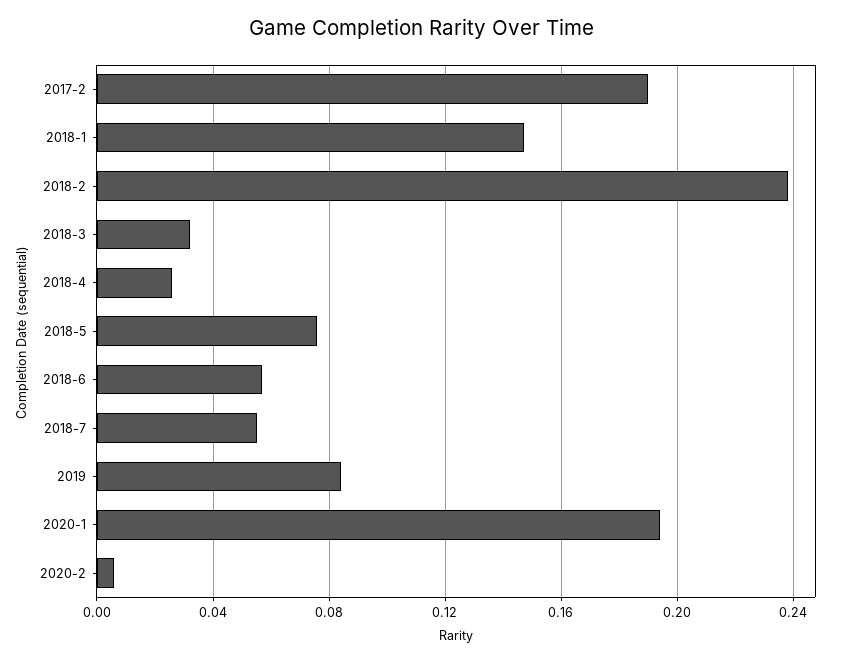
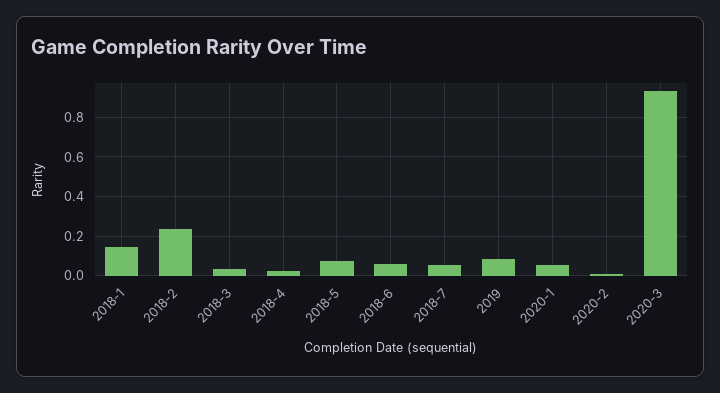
2017-2: 0.19 -> none
2020-1: 0.195 -> 0.05
2020-3: none -> 0.95

